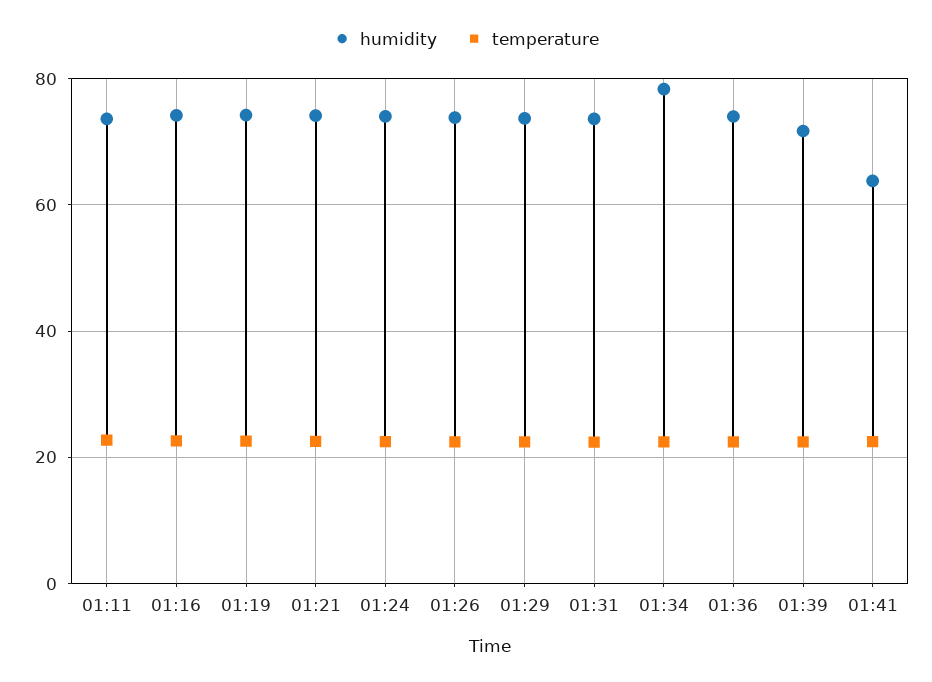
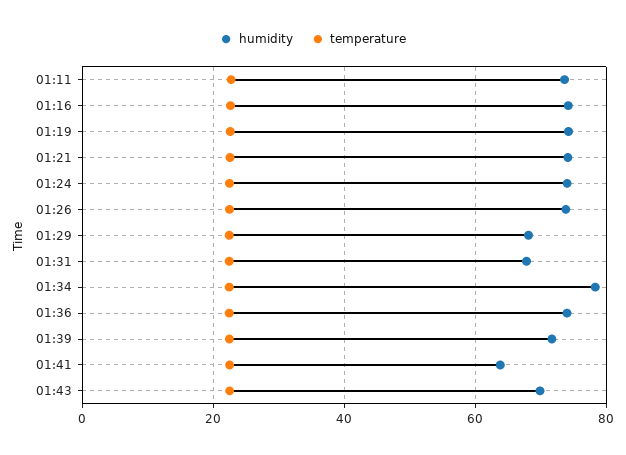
humidity, 01:29: 74 -> 68
humidity, 01:31: 74 -> 68
humidity, 01:43: none -> 70
temperature, 01:43: none -> 22

